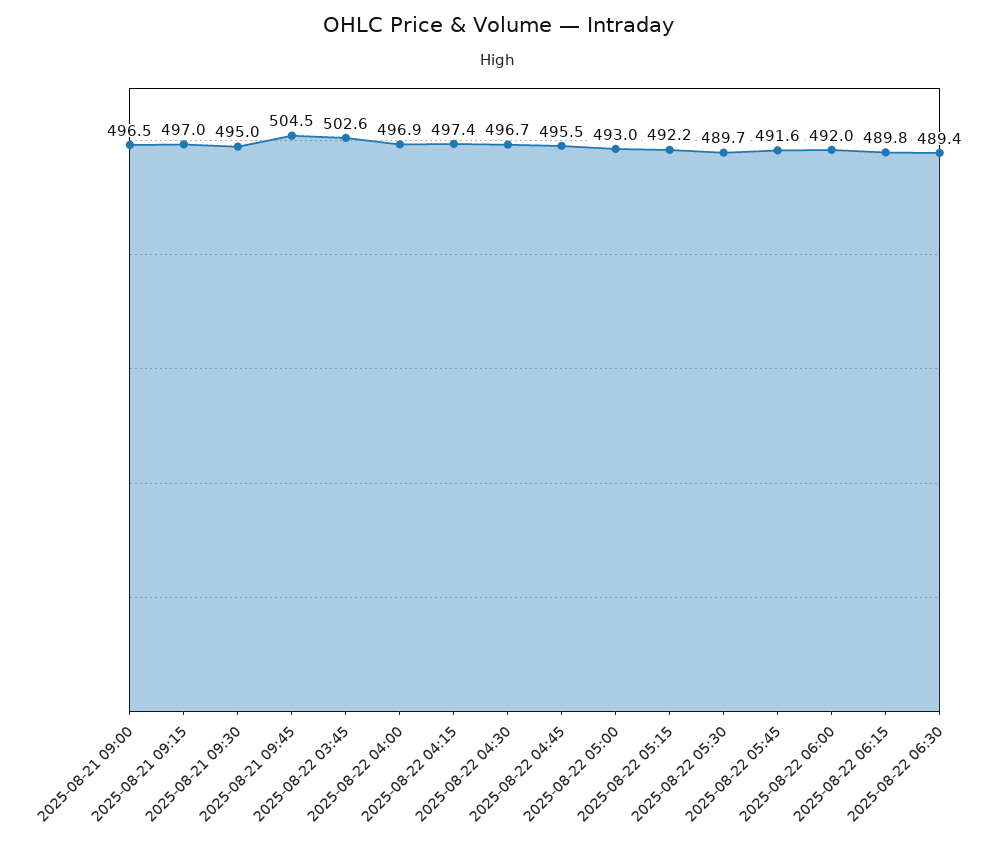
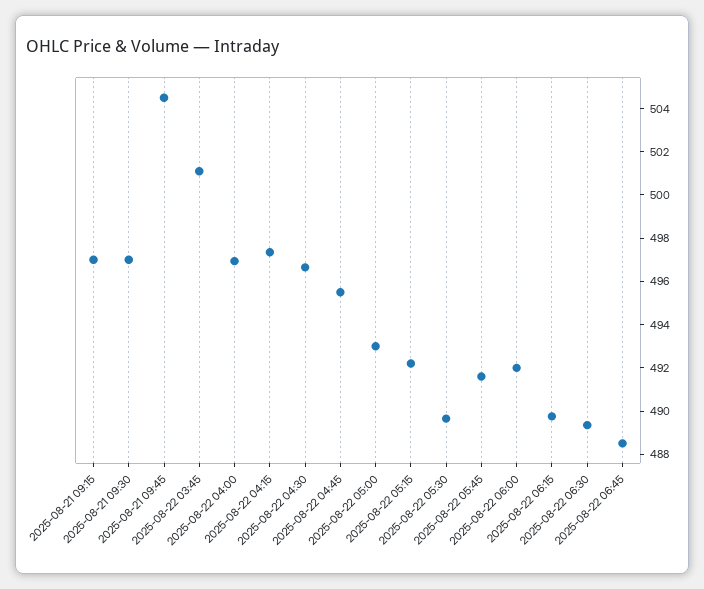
2025-08-21 09:00: 496.5 -> none
2025-08-21 09:30: 495 -> 497
2025-08-22 03:45: 502.6 -> 501
2025-08-22 06:45: none -> 488.5

